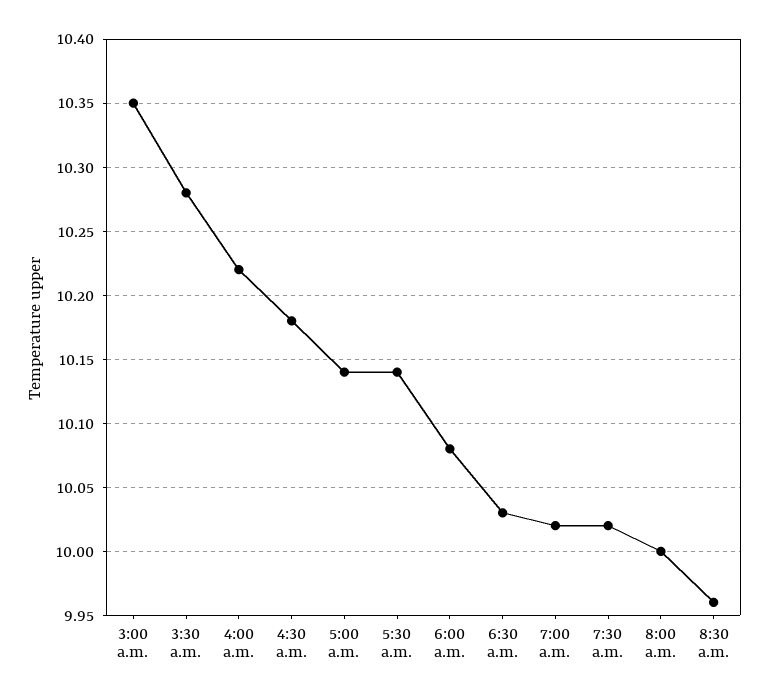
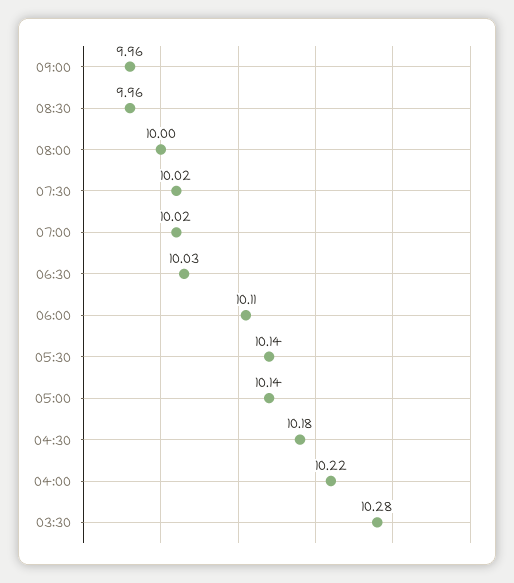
3:00 a.m.: 10.35 -> none
6:00 a.m.: 10.08 -> 10.11
09:00: none -> 9.96

